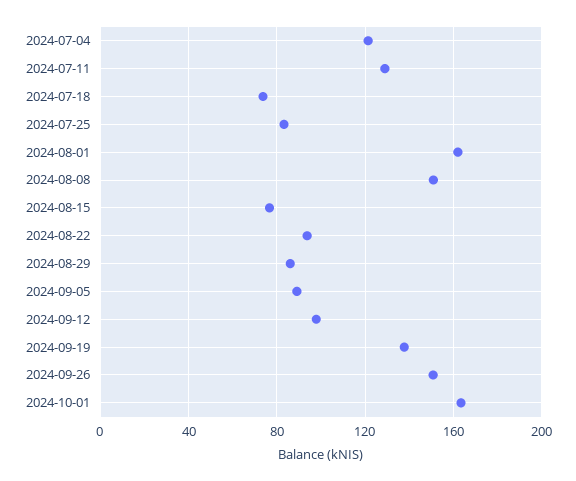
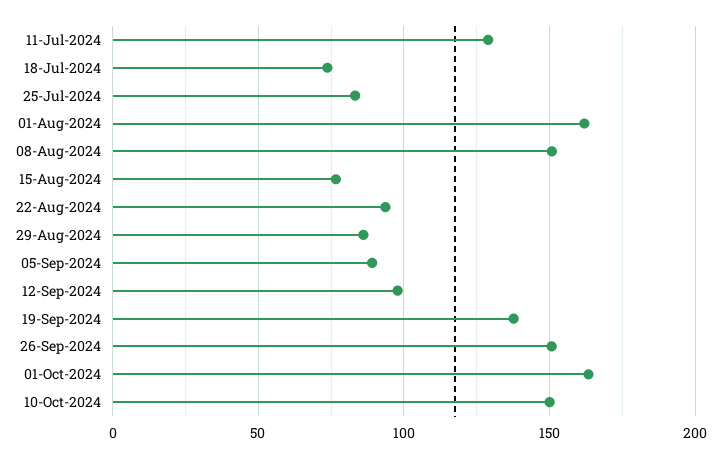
2024-07-04: 120 -> none
10-Oct-2024: none -> 150

